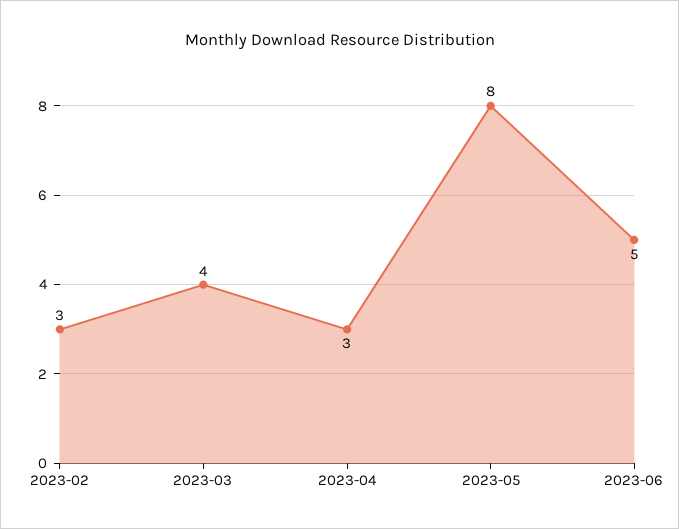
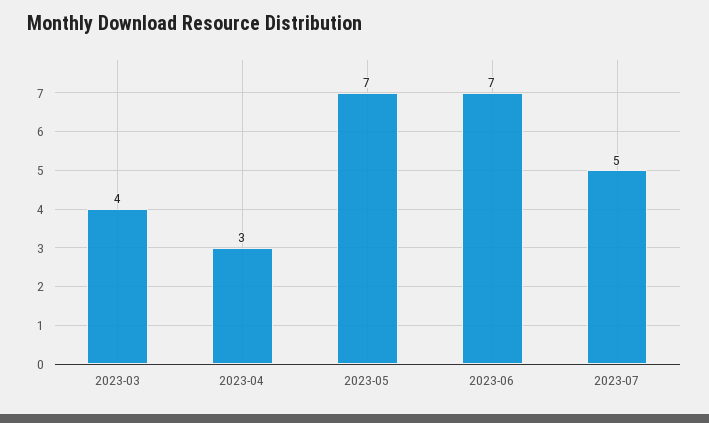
2023-02: 3 -> none
2023-05: 8 -> 7
2023-06: 5 -> 7
2023-07: none -> 5

